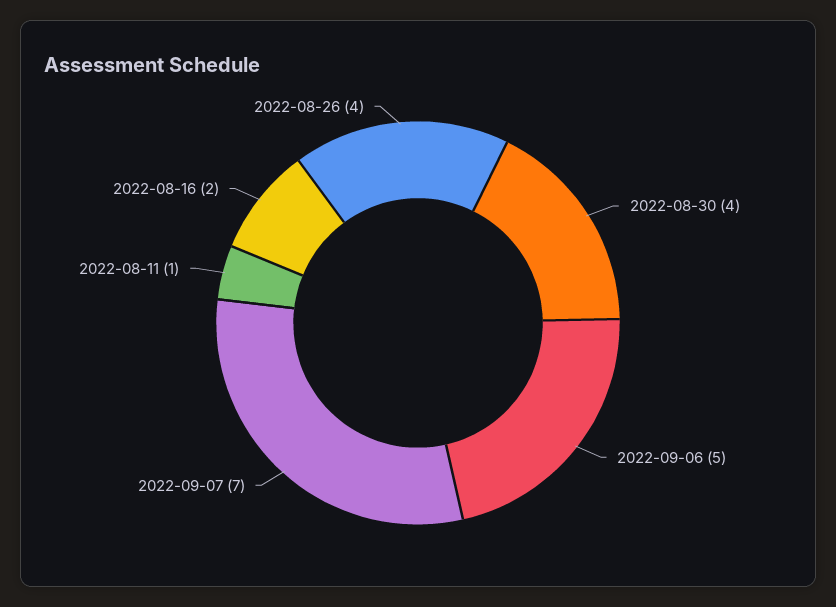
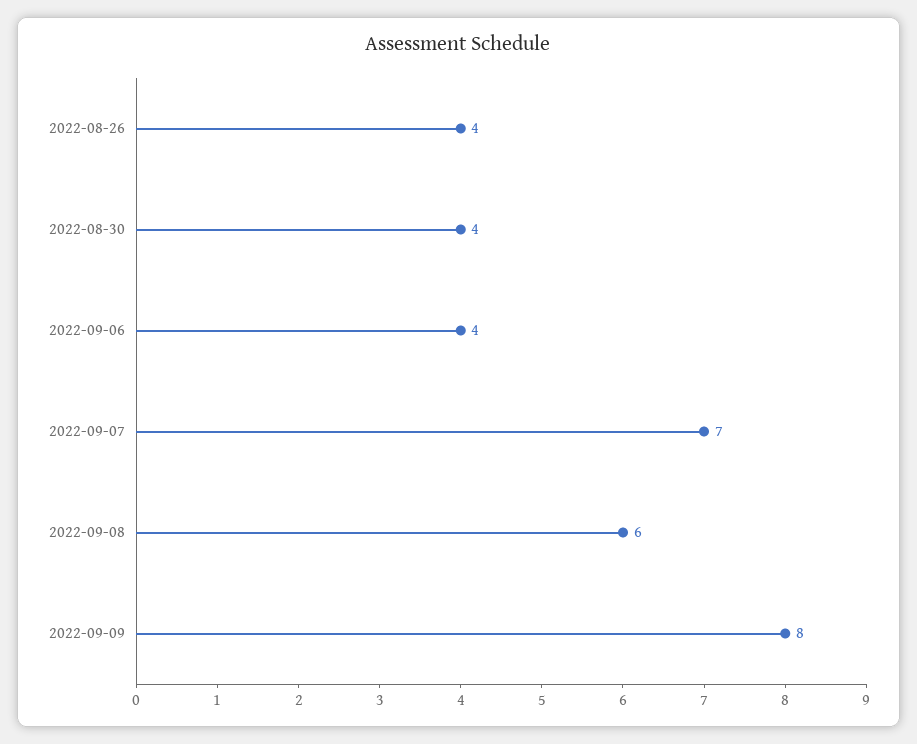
2022-09-06: 5 -> 4
2022-08-11: 1 -> none
2022-08-16: 2 -> none
2022-09-08: none -> 6
2022-09-09: none -> 8

